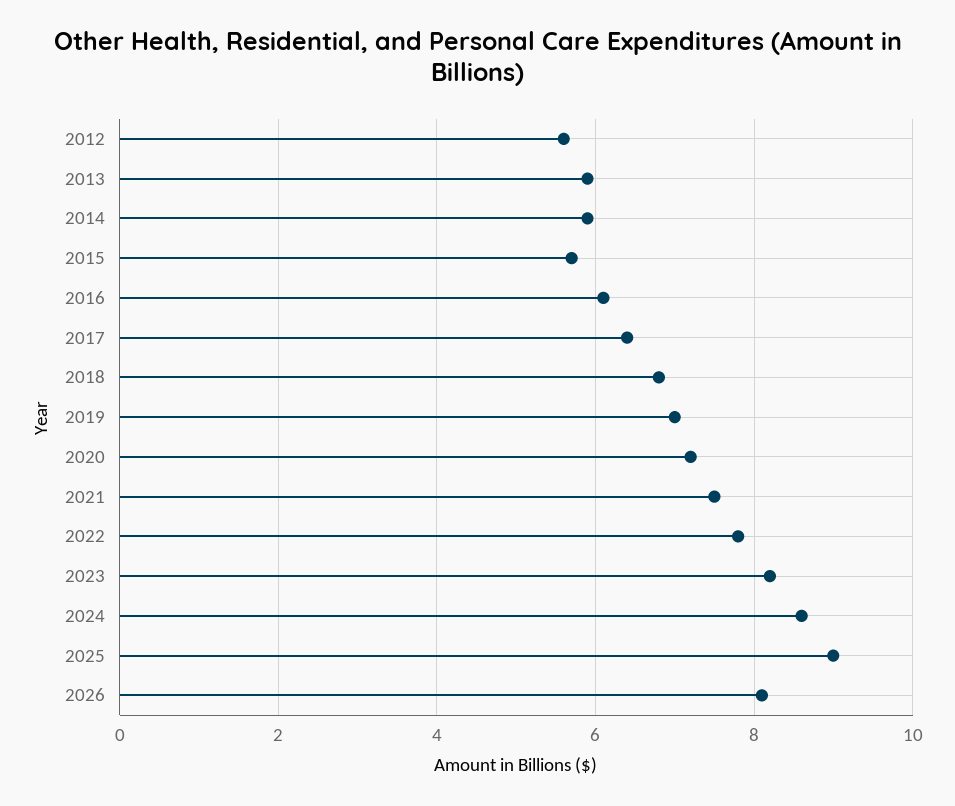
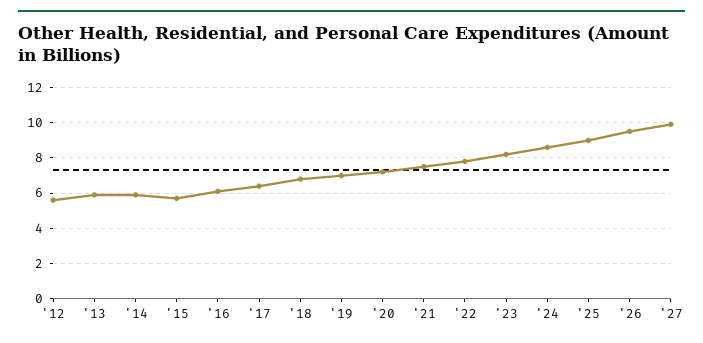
2026: 8 -> 9.5
'27: none -> 10

